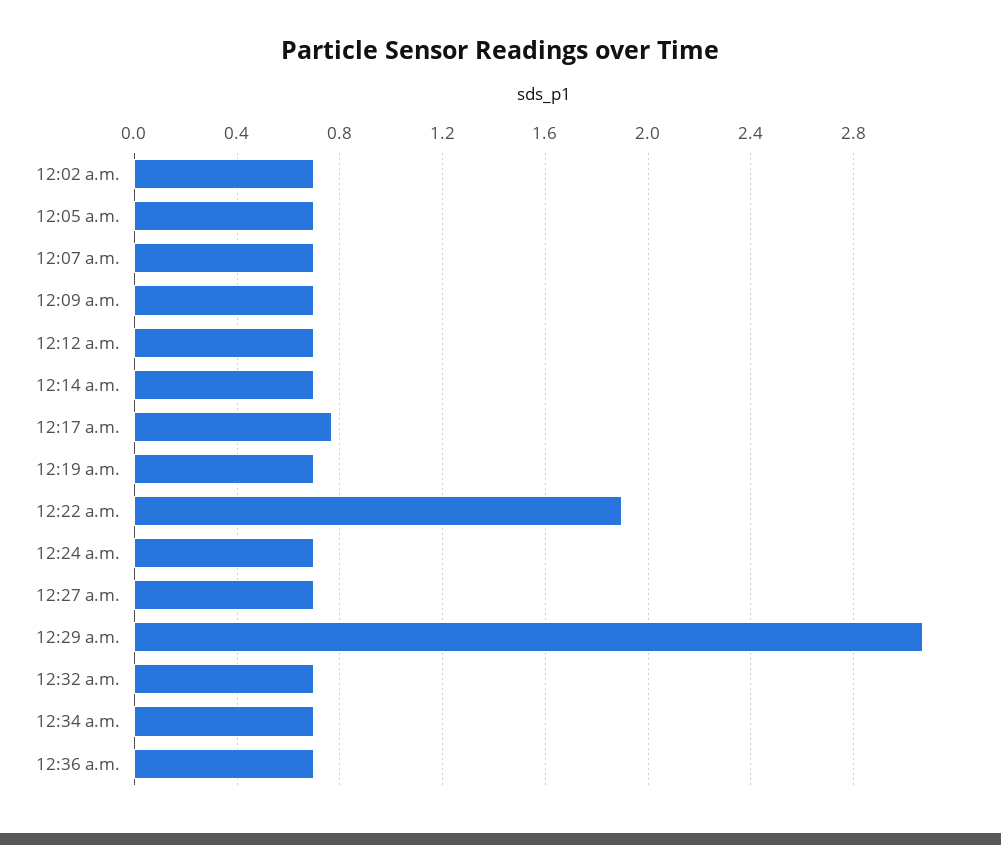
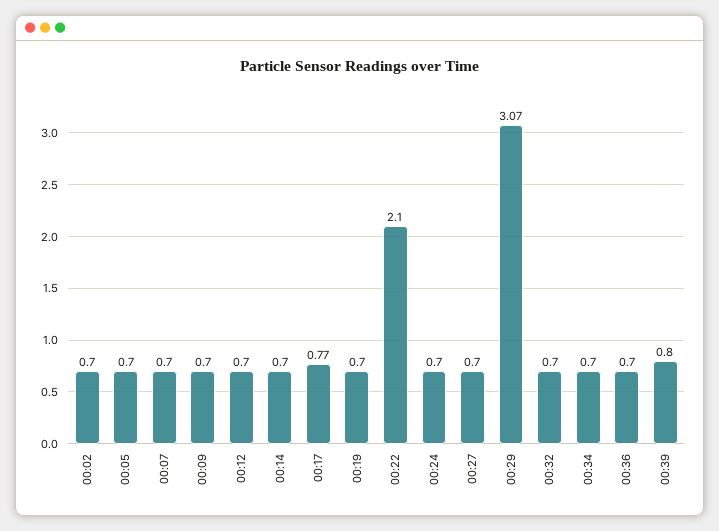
12:22 a.m.: 1.9 -> 2.1
00:39: none -> 0.8

